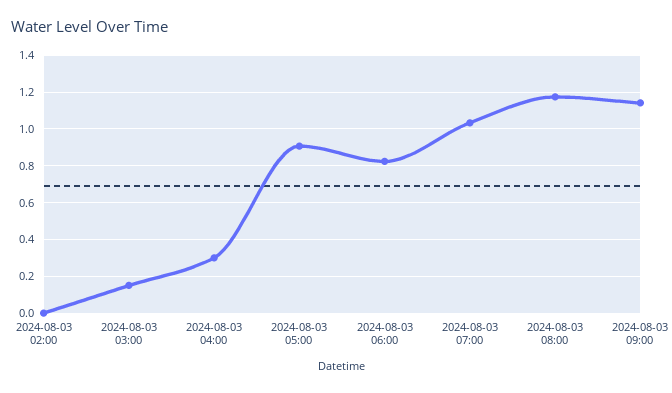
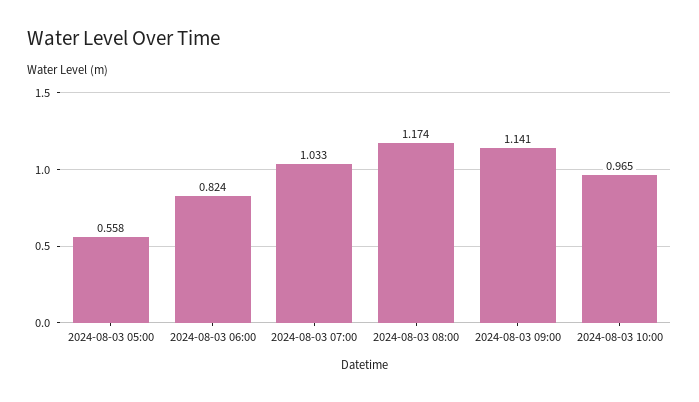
2024-08-03 02:00: 0 -> none
2024-08-03 03:00: 0.15 -> none
2024-08-03 04:00: 0.3 -> none
2024-08-03 05:00: 0.9 -> 0.558
2024-08-03 10:00: none -> 0.965

